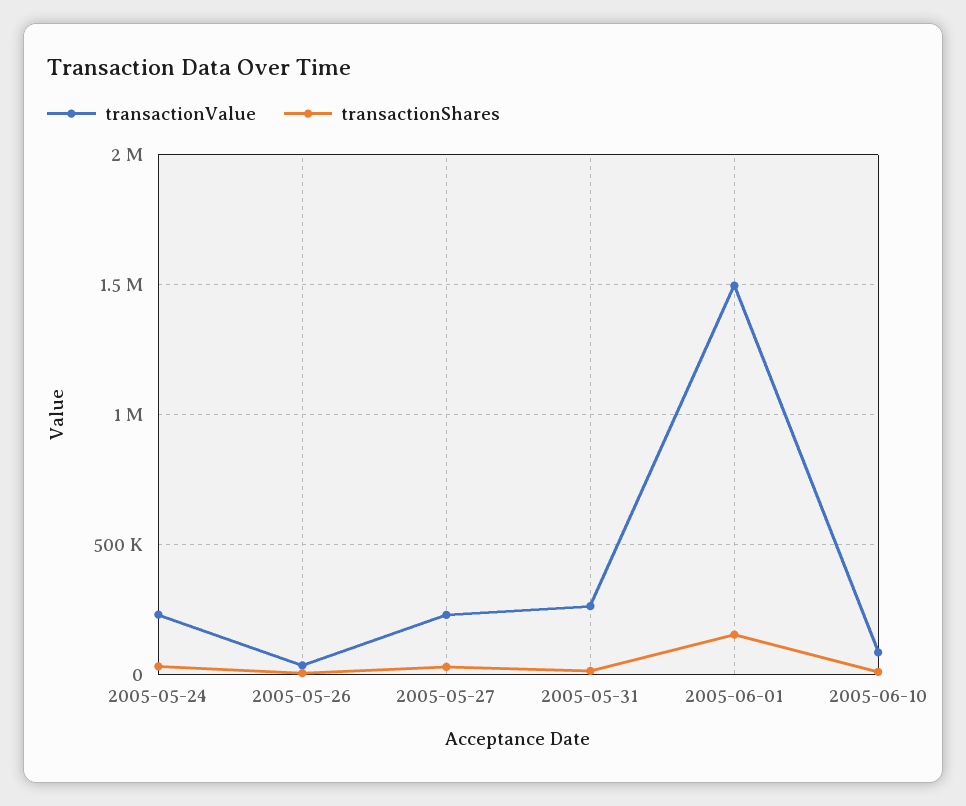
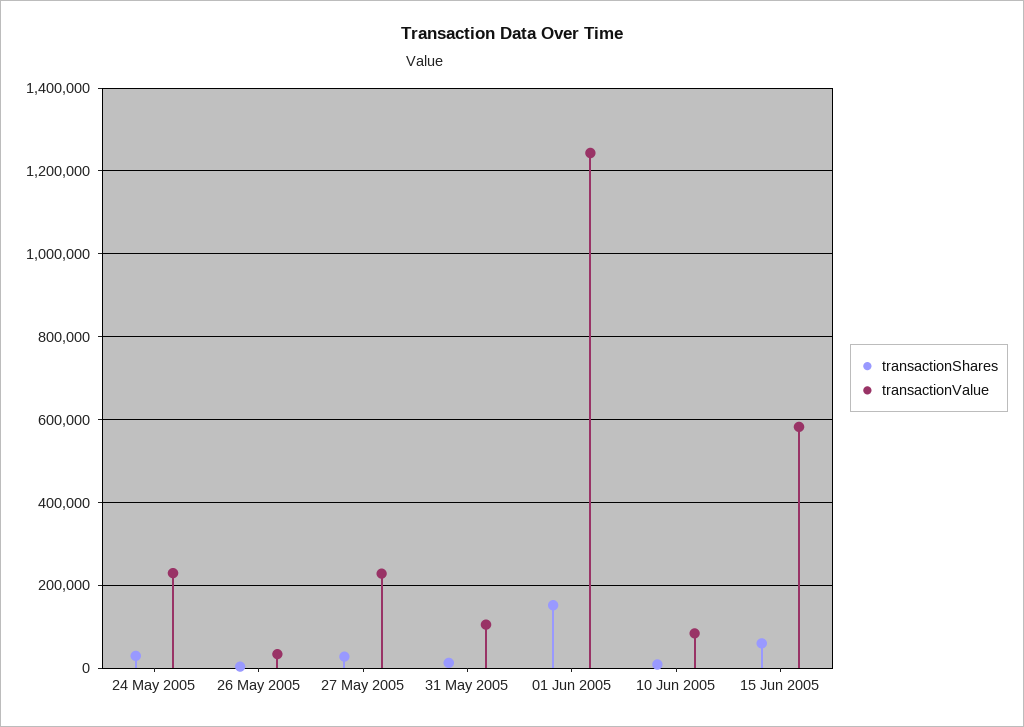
transactionValue, 2005-05-31: 250000 -> 100000
transactionValue, 2005-06-01: 1500000 -> 1240000
transactionShares, 15 Jun 2005: none -> 60000
transactionValue, 15 Jun 2005: none -> 580000

